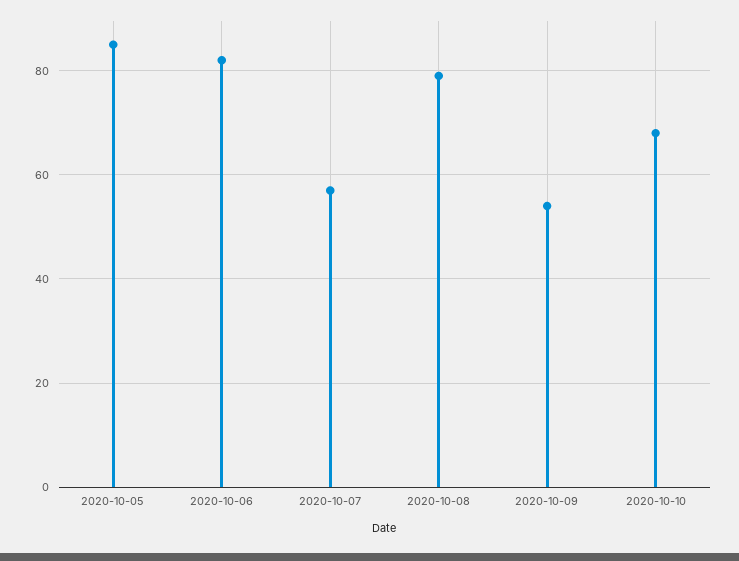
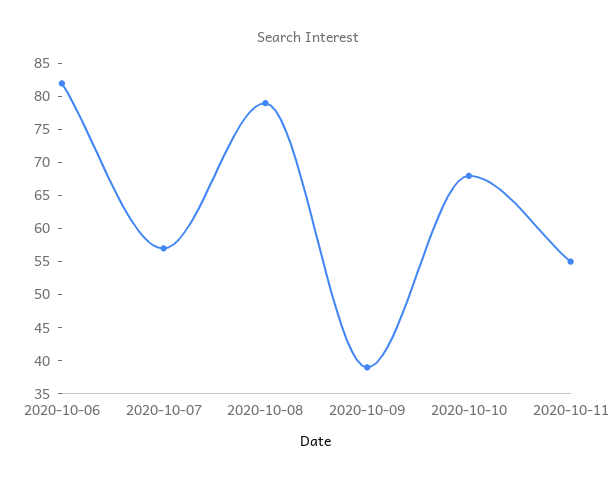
2020-10-05: 85 -> none
2020-10-09: 55 -> 40
2020-10-11: none -> 55

